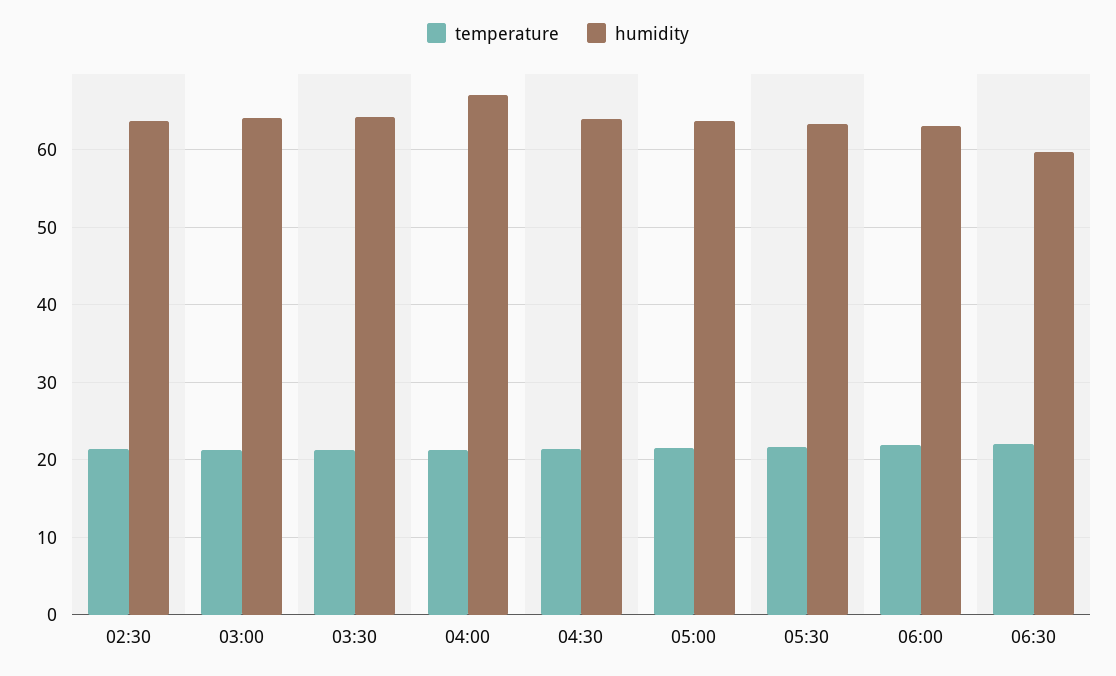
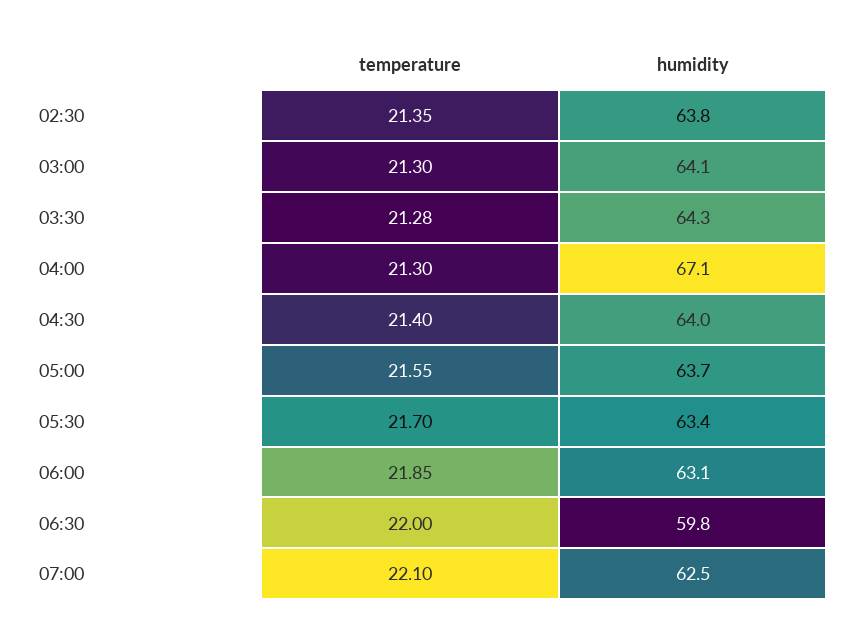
temperature, 07:00: none -> 22.1
humidity, 07:00: none -> 62.5

